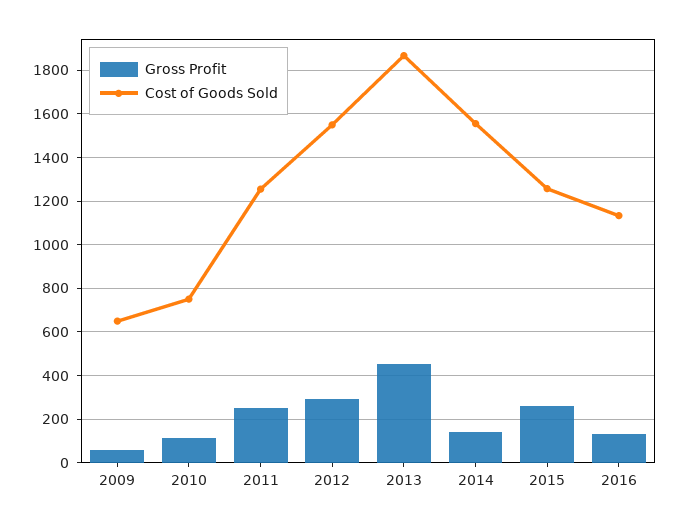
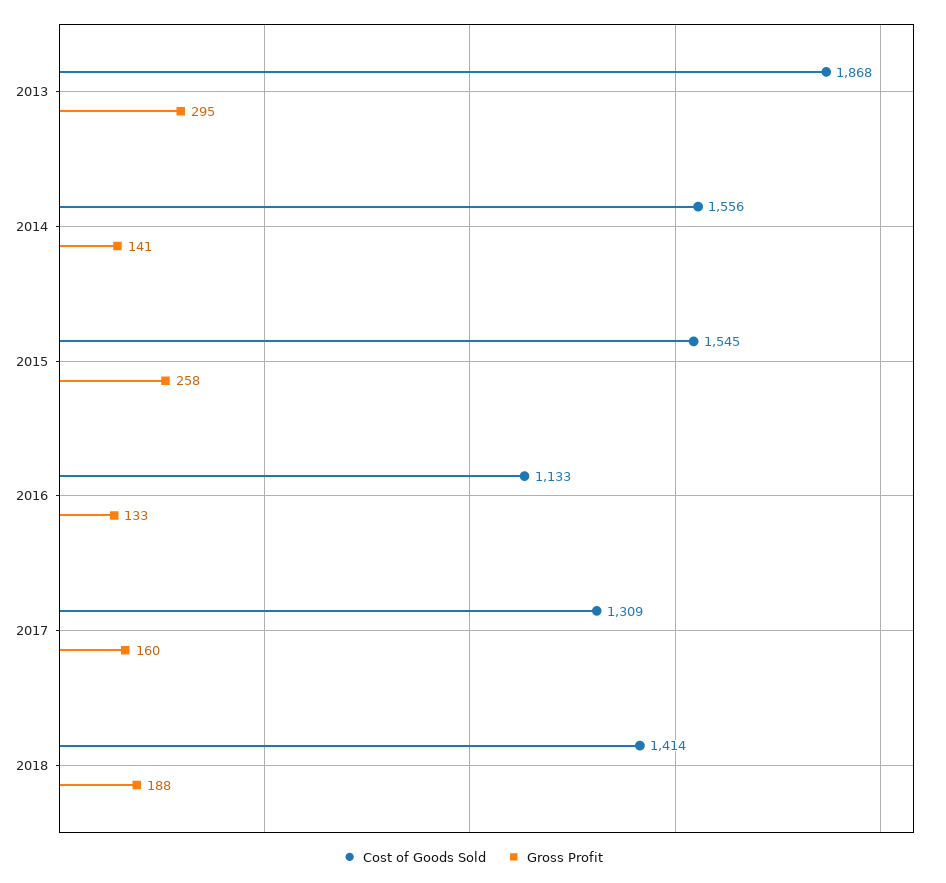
Gross Profit, 2009: 50 -> none
Cost of Goods Sold, 2009: 650 -> none
Gross Profit, 2010: 100 -> none
Cost of Goods Sold, 2010: 750 -> none
Gross Profit, 2011: 250 -> none
Cost of Goods Sold, 2011: 1250 -> none
Gross Profit, 2012: 300 -> none
Cost of Goods Sold, 2012: 1550 -> none
Gross Profit, 2013: 450 -> 295
Cost of Goods Sold, 2015: 1250 -> 1545
Cost of Goods Sold, 2017: none -> 1309
Gross Profit, 2017: none -> 160
Cost of Goods Sold, 2018: none -> 1414
Gross Profit, 2018: none -> 188

